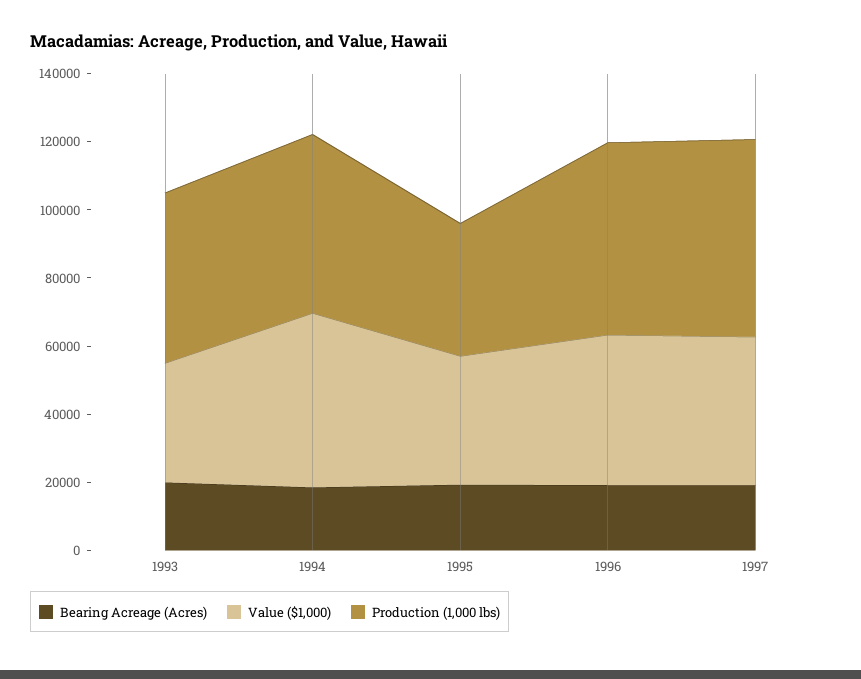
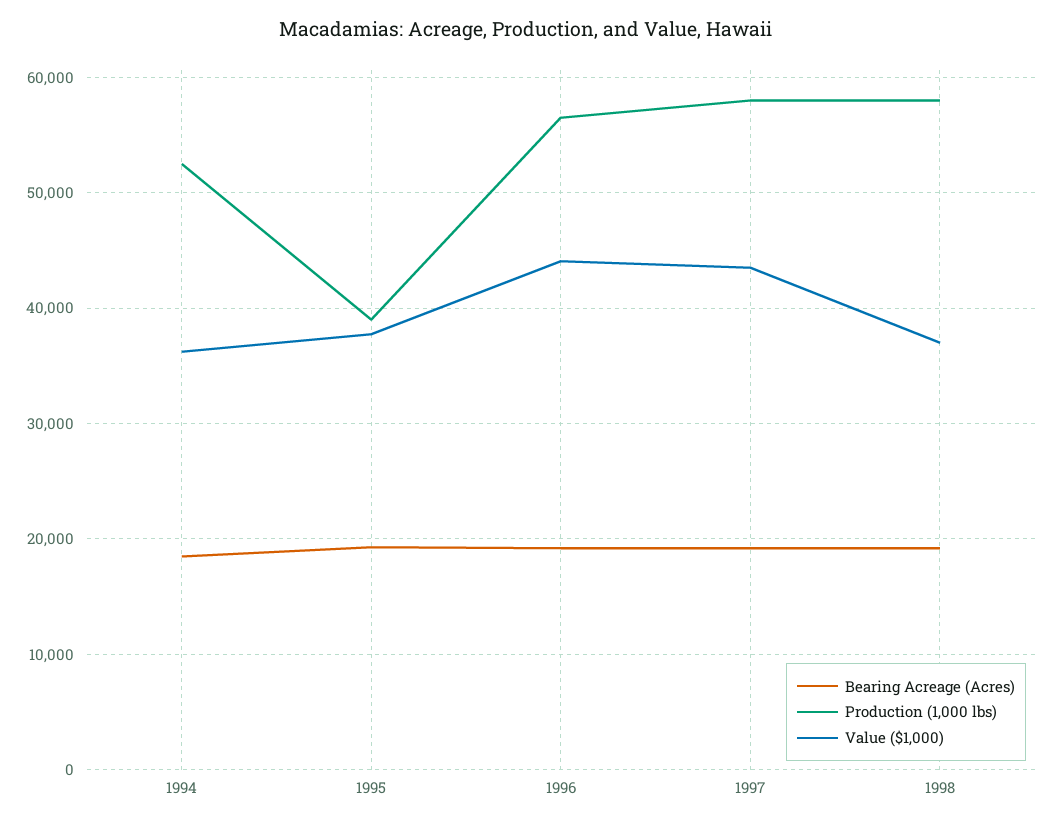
Bearing Acreage (Acres), 1993: 20000 -> none
Value ($1,000), 1993: 35000 -> none
Production (1,000 lbs), 1993: 50000 -> none
Value ($1,000), 1994: 50000 -> 36000
Bearing Acreage (Acres), 1998: none -> 19000
Production (1,000 lbs), 1998: none -> 58000
Value ($1,000), 1998: none -> 37000

